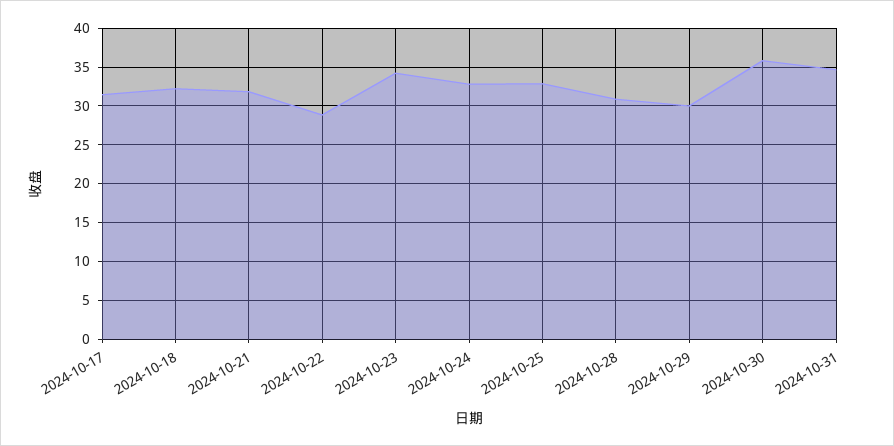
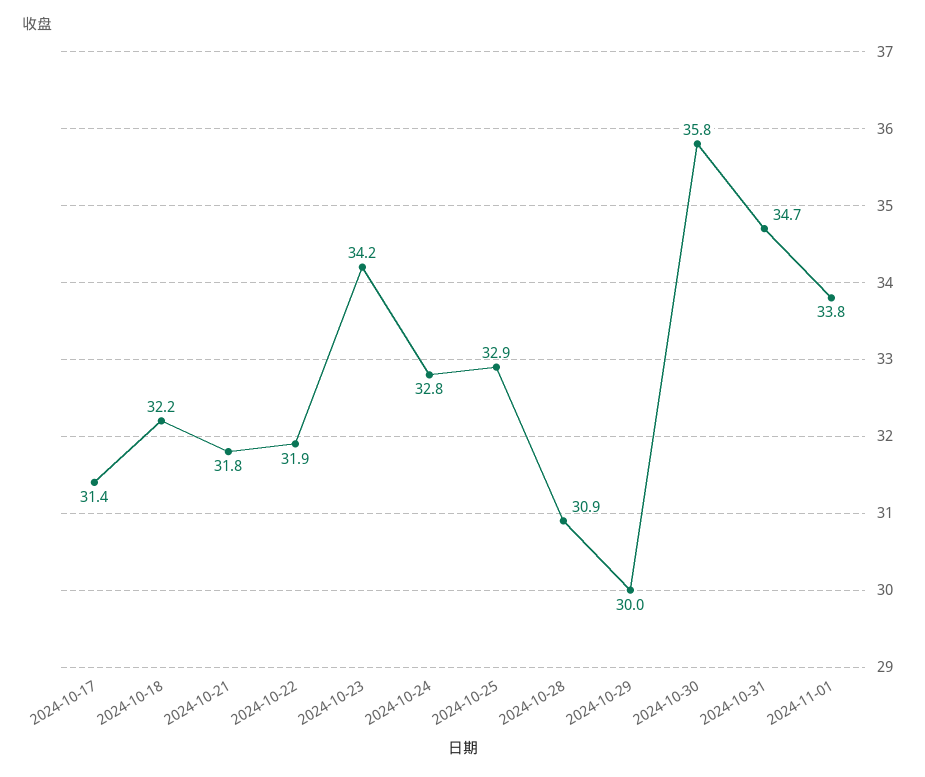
2024-10-22: 29 -> 31.9
2024-11-01: none -> 33.8

